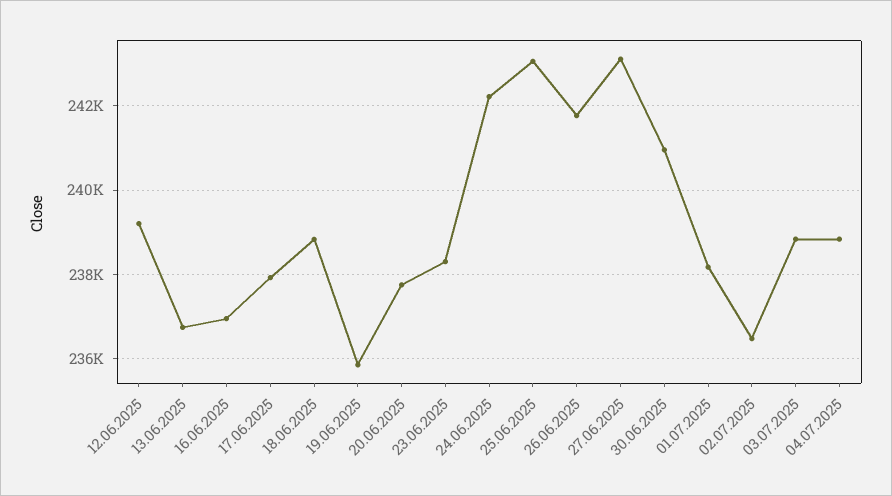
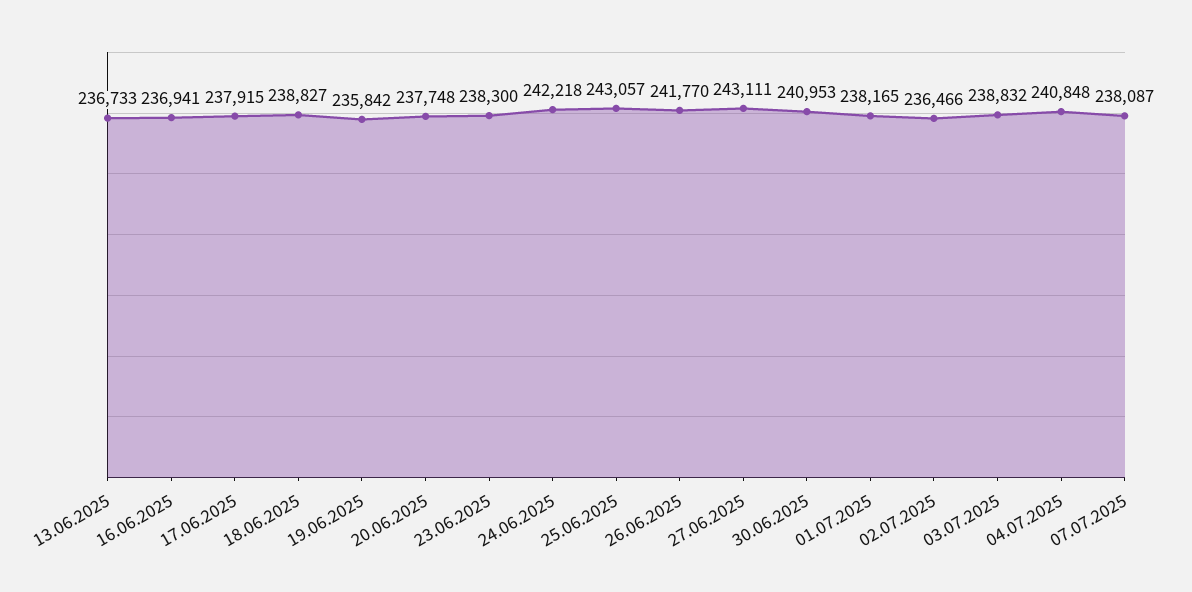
12.06.2025: 239200 -> none
04.07.2025: 238800 -> 240848
07.07.2025: none -> 238087

